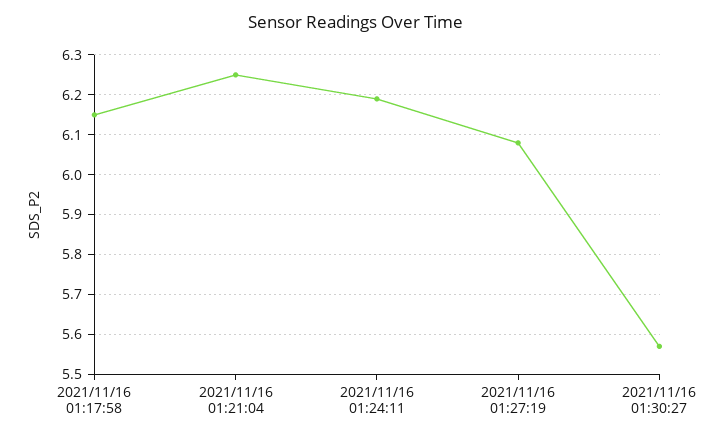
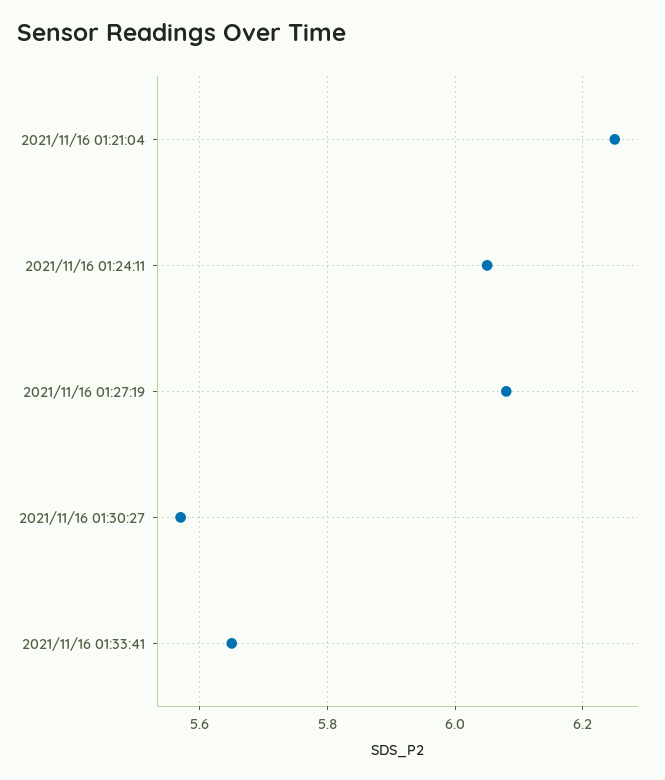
2021/11/16 01:17:58: 6.15 -> none
2021/11/16 01:24:11: 6.2 -> 6.05
2021/11/16 01:33:41: none -> 5.65

